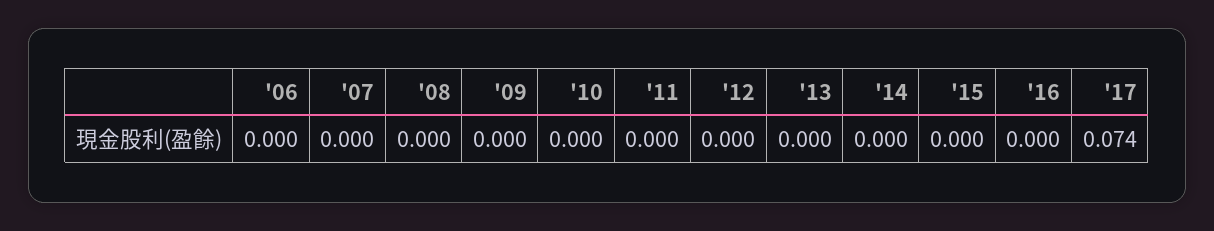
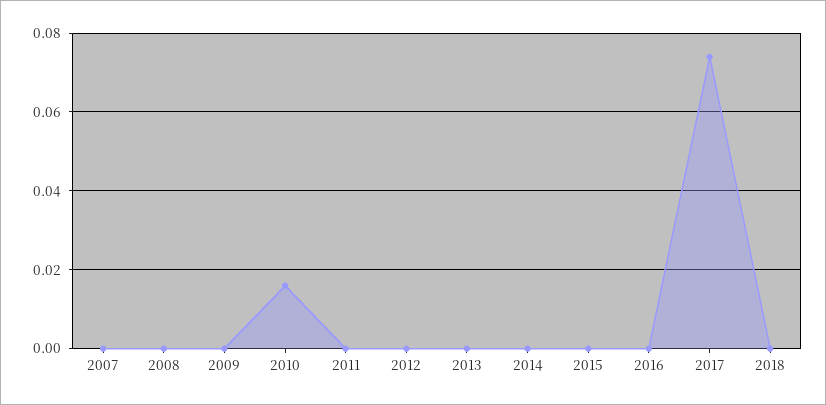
'06: 0 -> none
'10: 0 -> 0.015
2018: none -> 0

